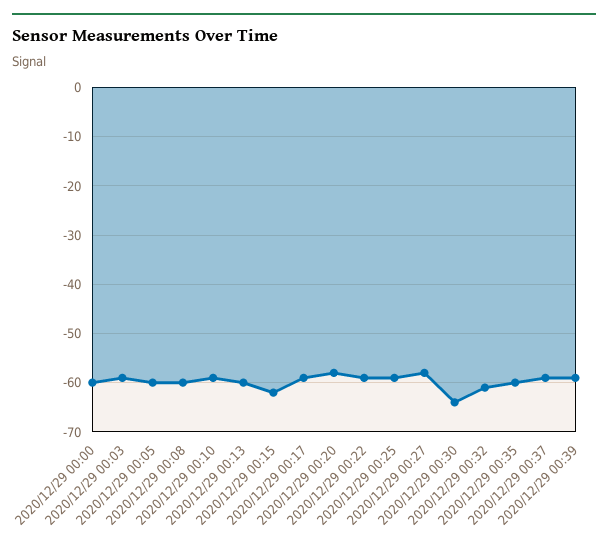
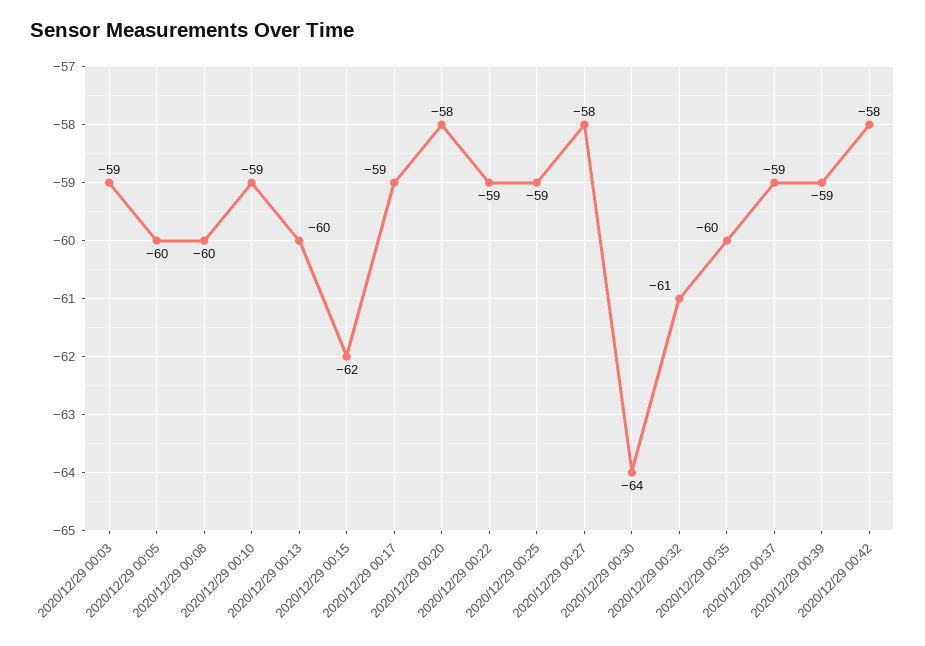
2020/12/29 00:00: -60 -> none
2020/12/29 00:42: none -> -58

